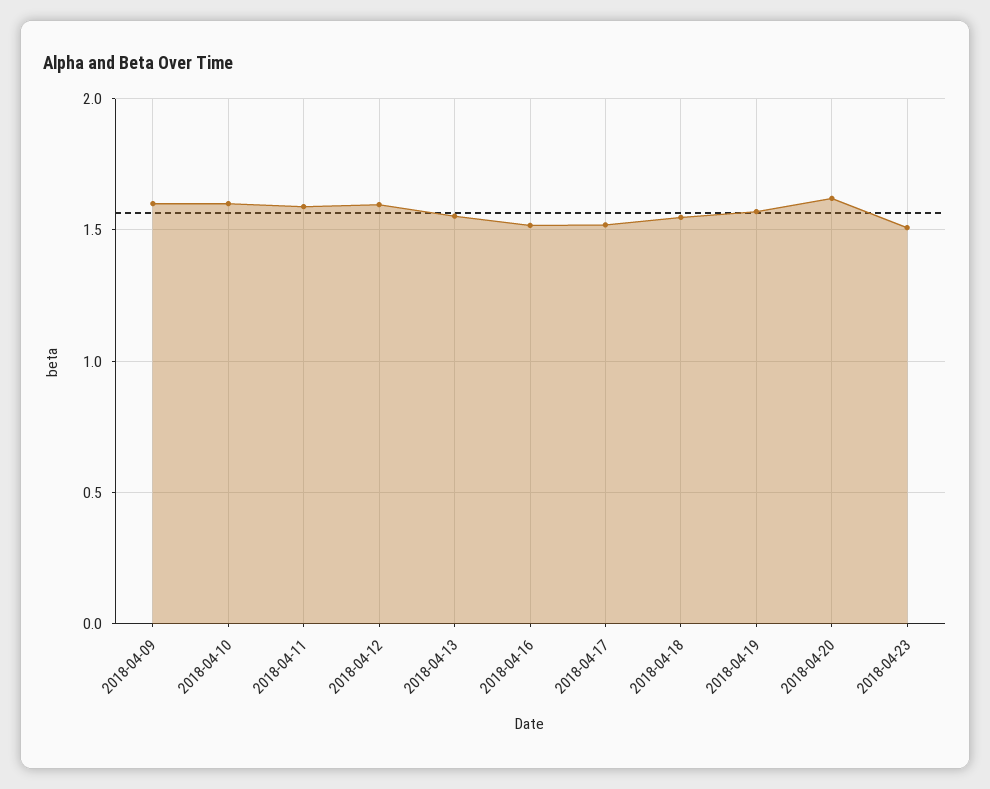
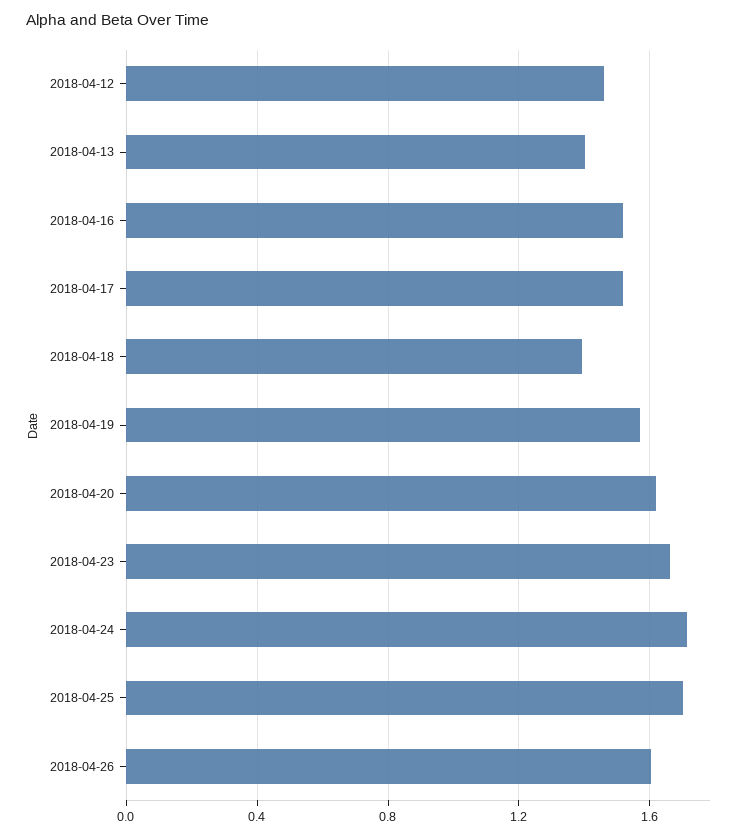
2018-04-09: 1.6 -> none
2018-04-10: 1.6 -> none
2018-04-11: 1.6 -> none
2018-04-12: 1.6 -> 1.45
2018-04-13: 1.55 -> 1.4
2018-04-18: 1.55 -> 1.4
2018-04-23: 1.5 -> 1.65
2018-04-24: none -> 1.7
2018-04-25: none -> 1.7
2018-04-26: none -> 1.6

